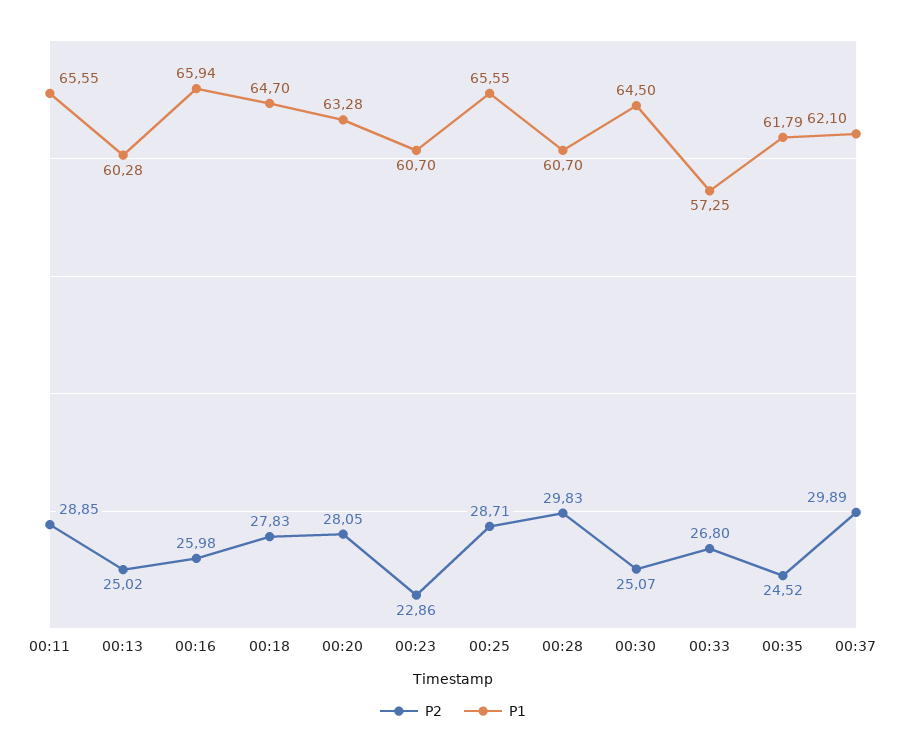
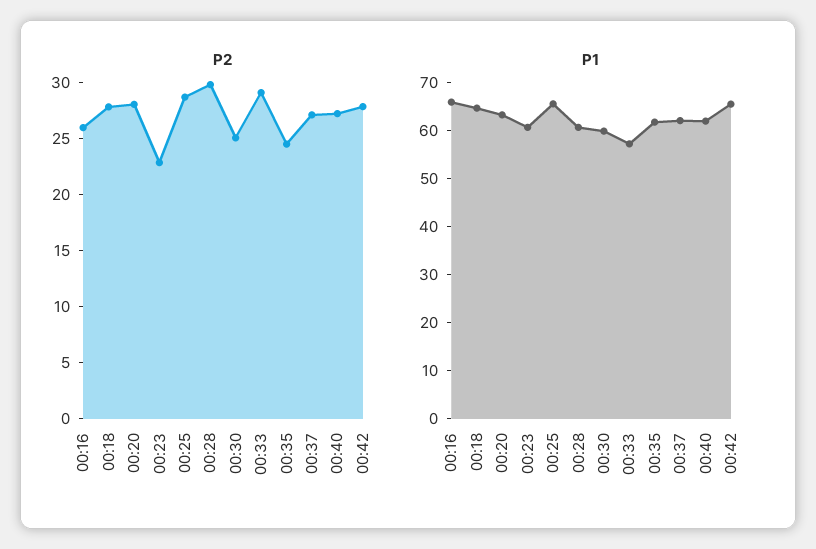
P2, 00:11: 28.85 -> none
P1, 00:11: 65.55 -> none
P2, 00:13: 25.02 -> none
P1, 00:13: 60.28 -> none
P1, 00:30: 64.5 -> 60
P2, 00:33: 26.8 -> 29
P2, 00:37: 29.89 -> 27
P2, 00:40: none -> 27
P2, 00:42: none -> 28
P1, 00:40: none -> 62
P1, 00:42: none -> 66

